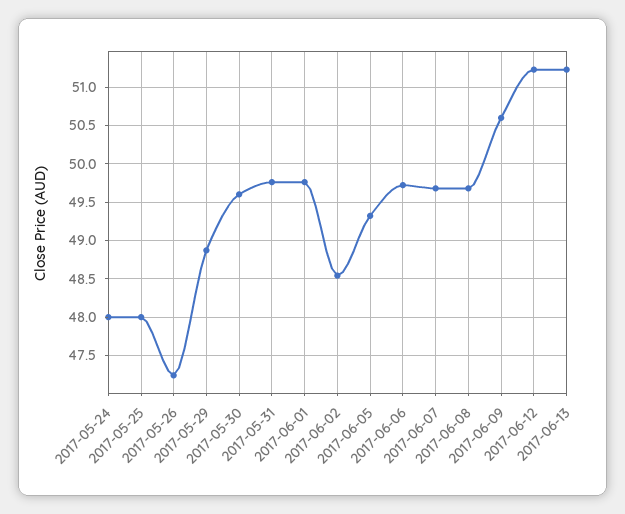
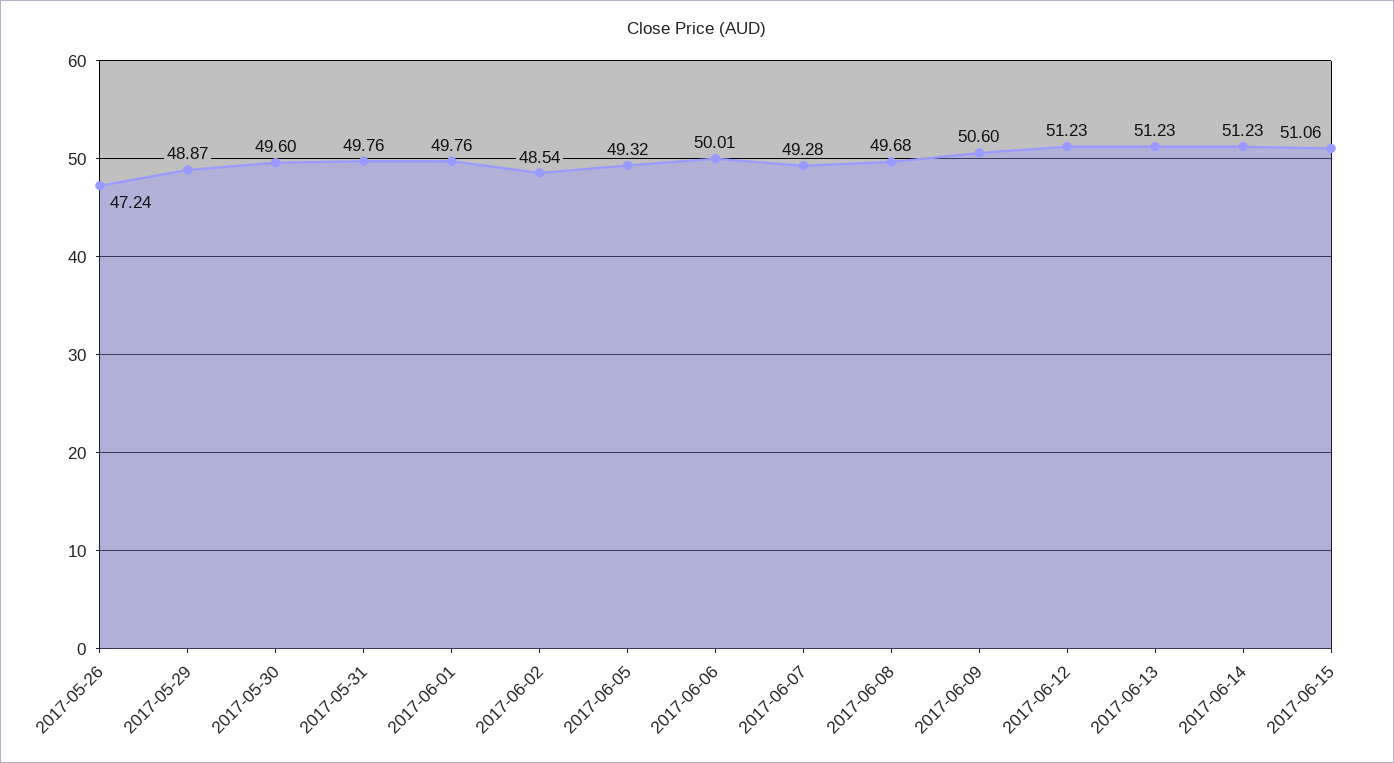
2017-05-24: 48 -> none
2017-05-25: 48 -> none
2017-06-06: 49.7 -> 50.01
2017-06-07: 49.7 -> 49.28
2017-06-14: none -> 51.23
2017-06-15: none -> 51.06

